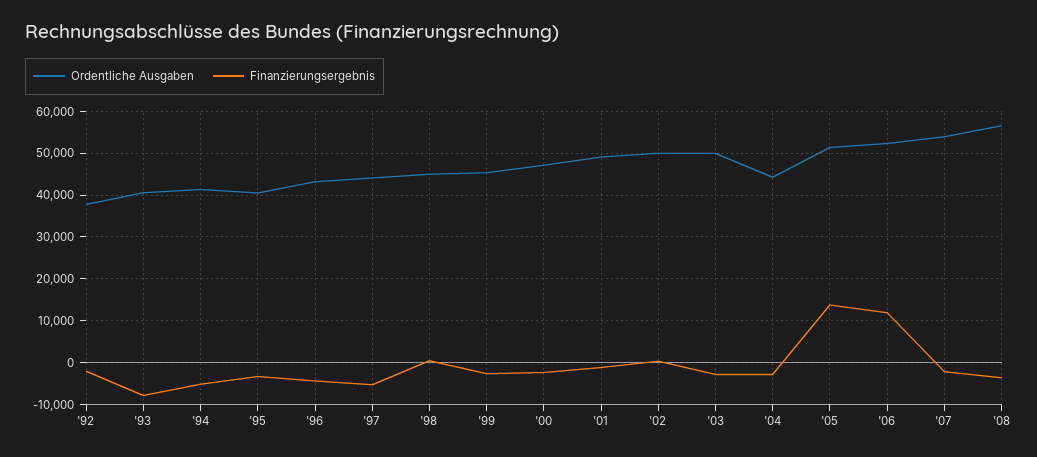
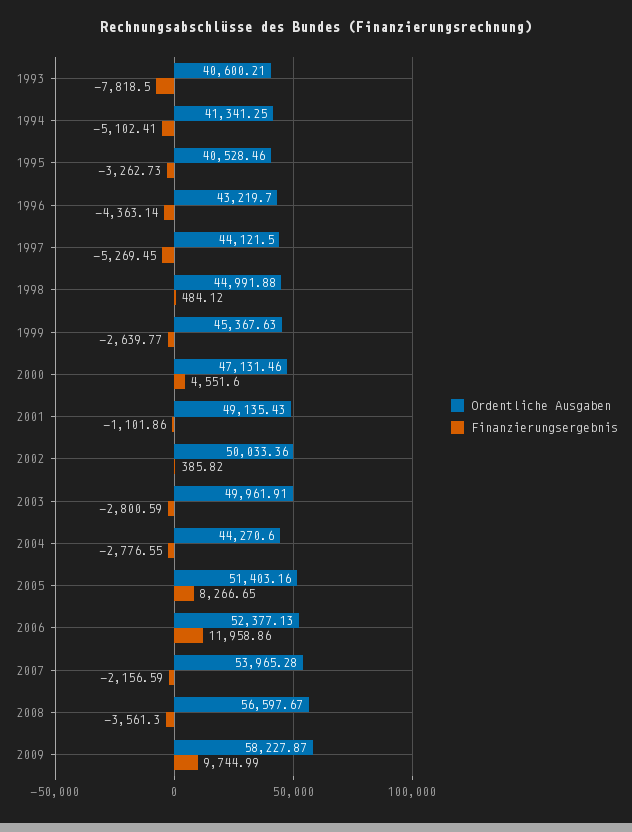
Ordentliche Ausgaben, '92: 38000 -> none
Finanzierungsergebnis, '92: -2000 -> none
Finanzierungsergebnis, '00: -2000 -> 4551.6
Finanzierungsergebnis, '05: 14000 -> 8266.65
Ordentliche Ausgaben, 2009: none -> 58227.87
Finanzierungsergebnis, 2009: none -> 9744.99

